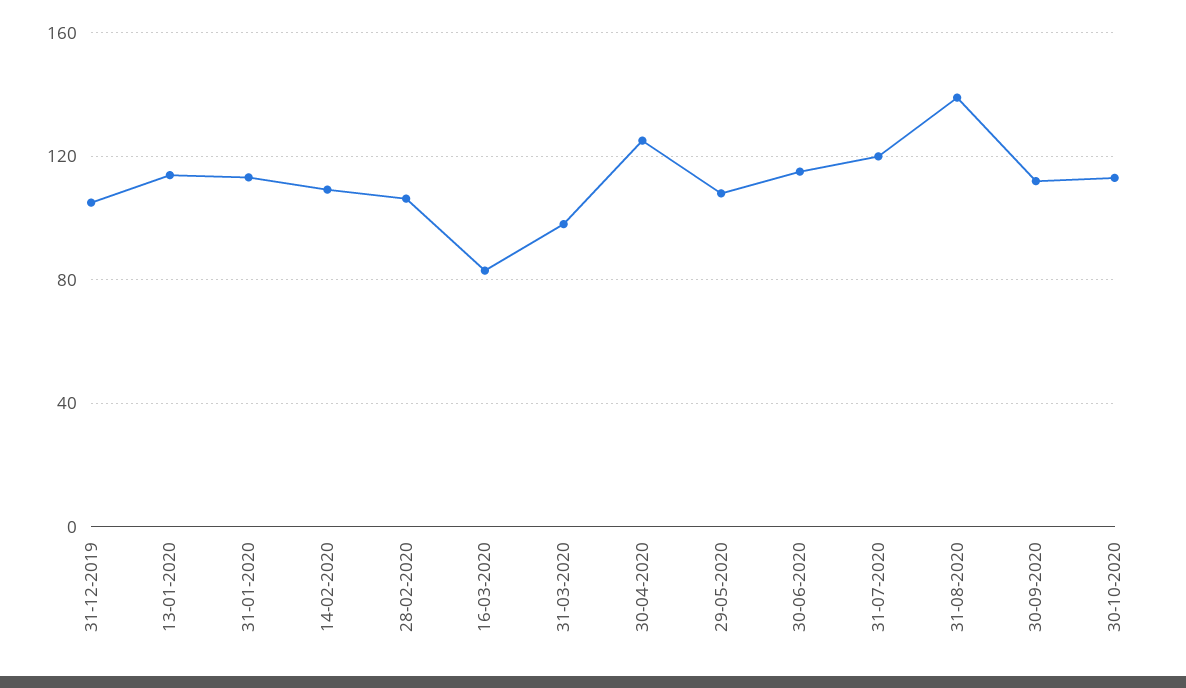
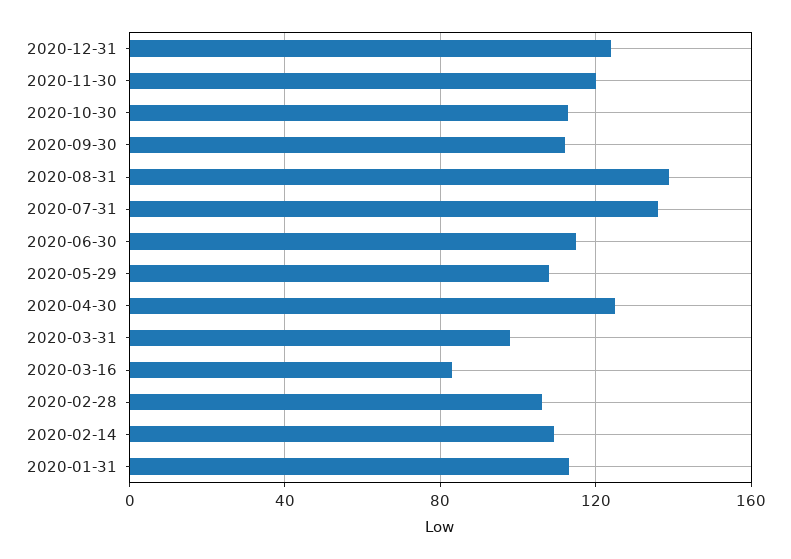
31-12-2019: 105 -> none
13-01-2020: 115 -> none
31-07-2020: 120 -> 135
2020-12-31: none -> 125
2020-11-30: none -> 120

